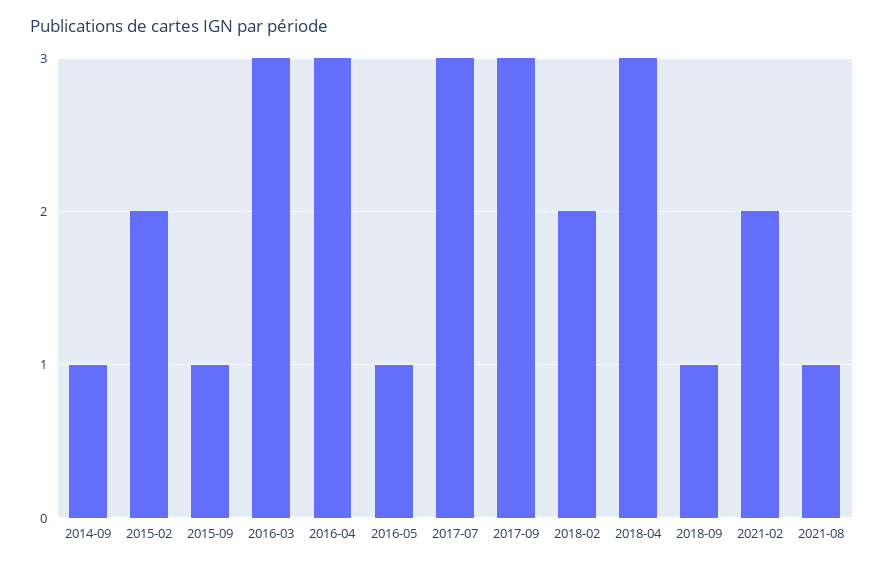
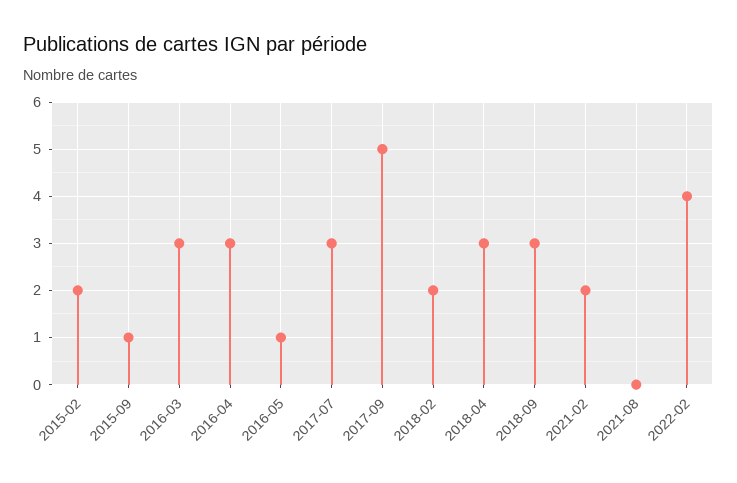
2014-09: 1 -> none
2017-09: 3 -> 5
2018-09: 1 -> 3
2021-08: 1 -> 0
2022-02: none -> 4

